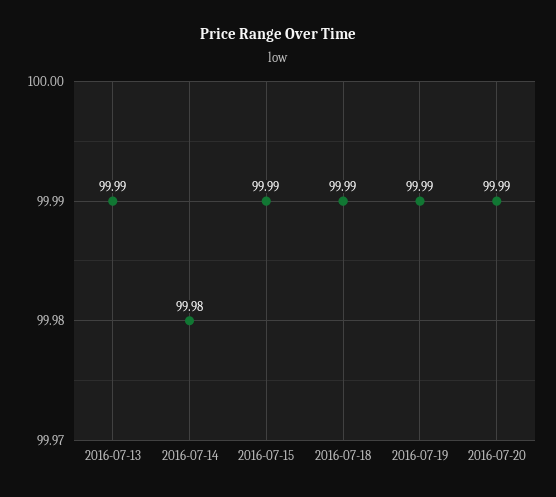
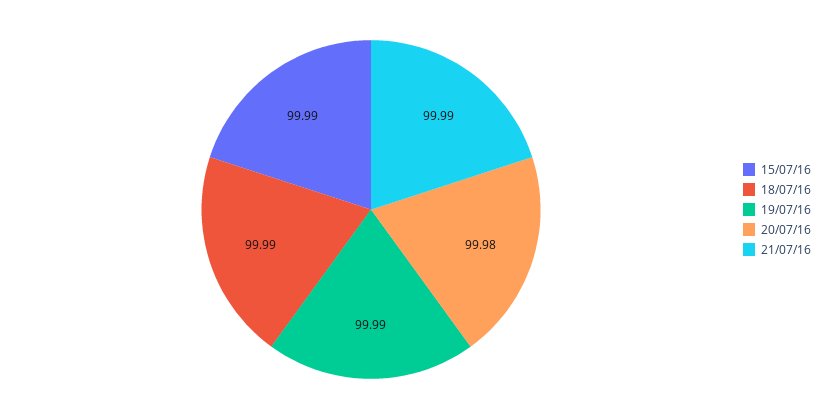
2016-07-13: 99.99 -> none
2016-07-14: 99.98 -> none
2016-07-20: 99.99 -> 99.98
21/07/16: none -> 99.99

